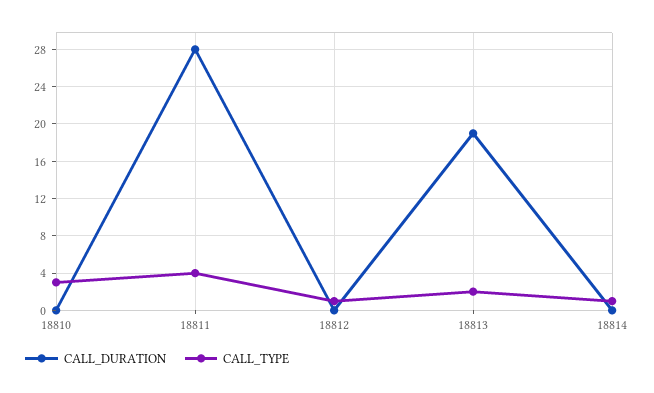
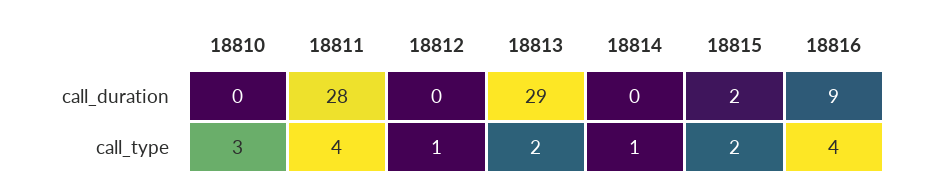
CALL_DURATION, 18813: 19 -> 29
CALL_DURATION, 18815: none -> 2
CALL_DURATION, 18816: none -> 9
CALL_TYPE, 18815: none -> 2
CALL_TYPE, 18816: none -> 4

